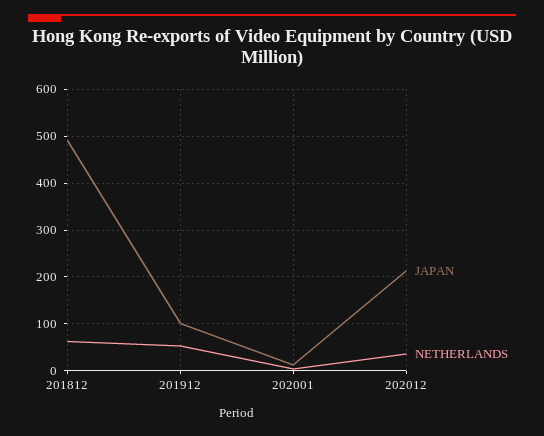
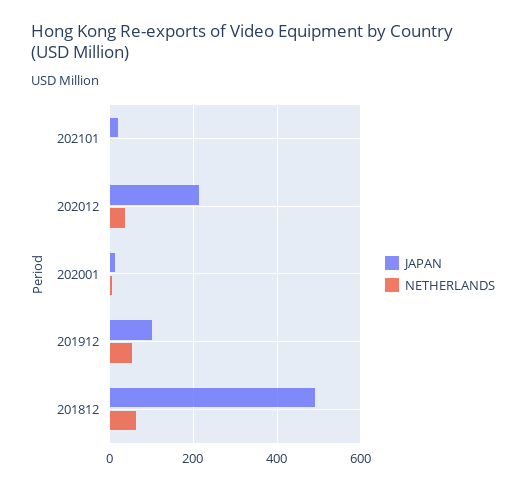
JAPAN, 202101: none -> 20
NETHERLANDS, 202101: none -> 0

